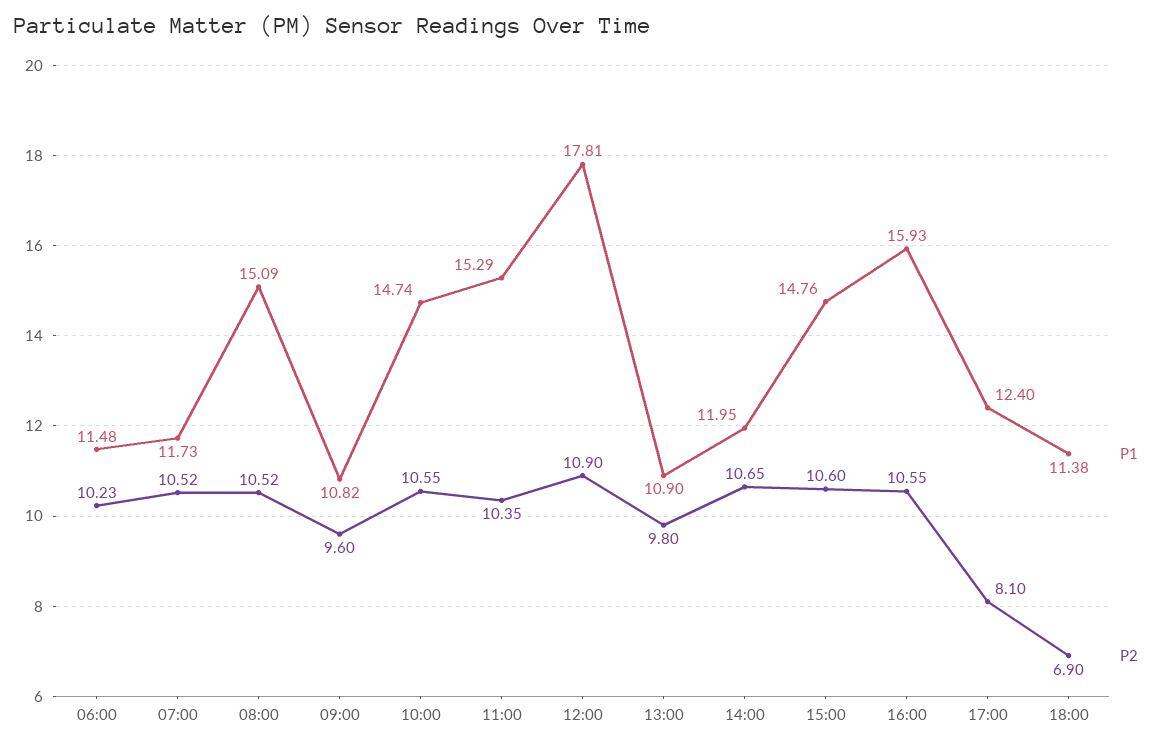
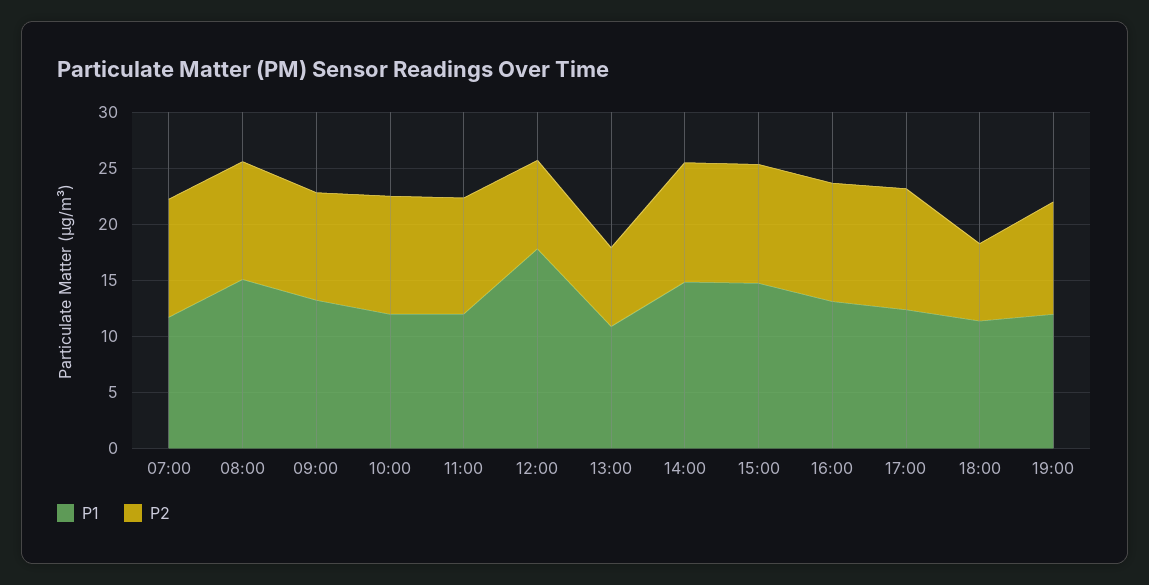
P1, 06:00: 11.48 -> none
P2, 06:00: 10.23 -> none
P1, 09:00: 10.82 -> 13
P1, 10:00: 14.74 -> 12
P1, 11:00: 15.29 -> 12
P2, 12:00: 10.9 -> 8
P2, 13:00: 9.8 -> 7
P1, 14:00: 11.95 -> 15
P1, 16:00: 15.93 -> 13
P2, 17:00: 8.1 -> 11
P1, 19:00: none -> 12
P2, 19:00: none -> 10

